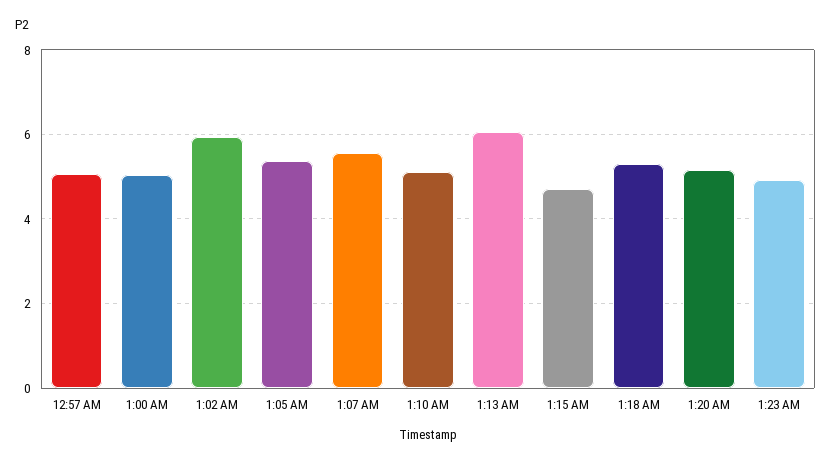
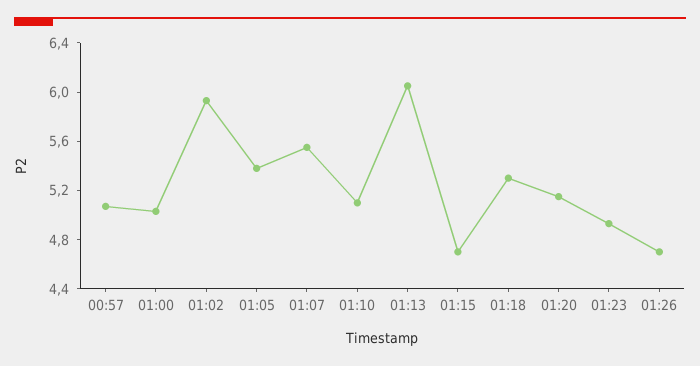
01:26: none -> 4.7

